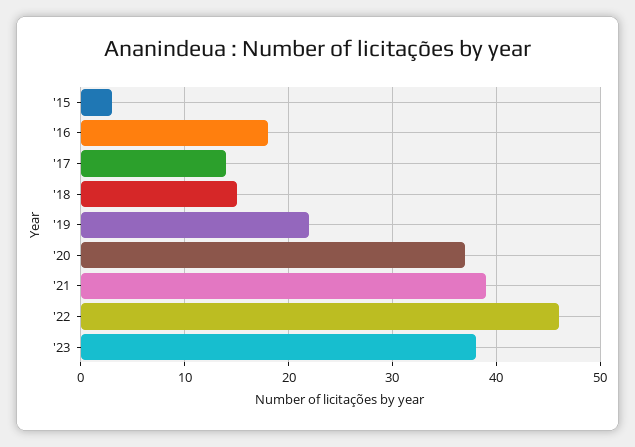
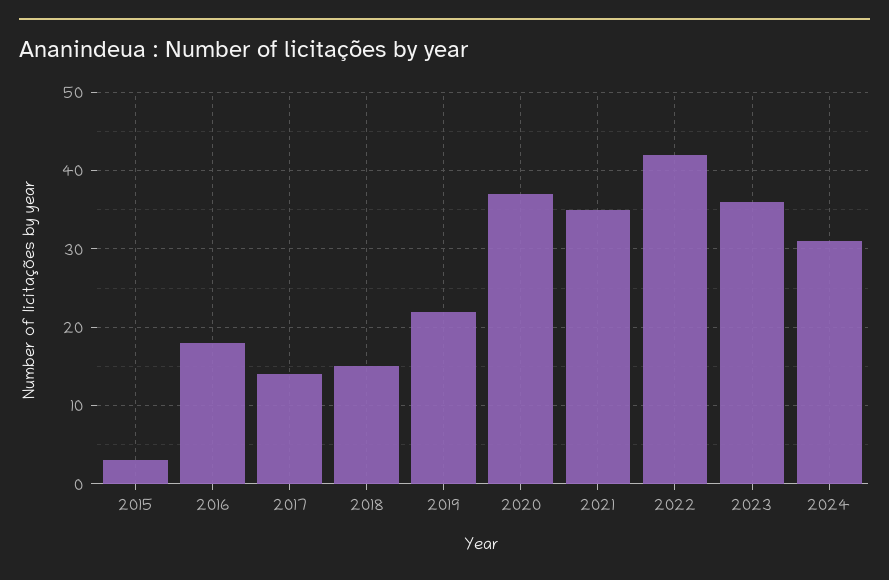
'21: 39 -> 35
'22: 46 -> 42
'23: 38 -> 36
2024: none -> 31

